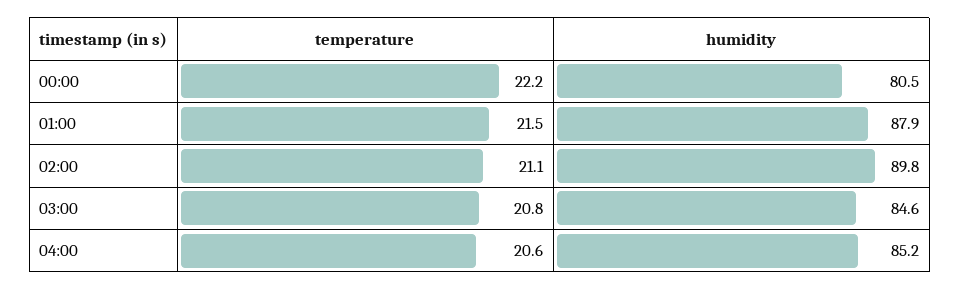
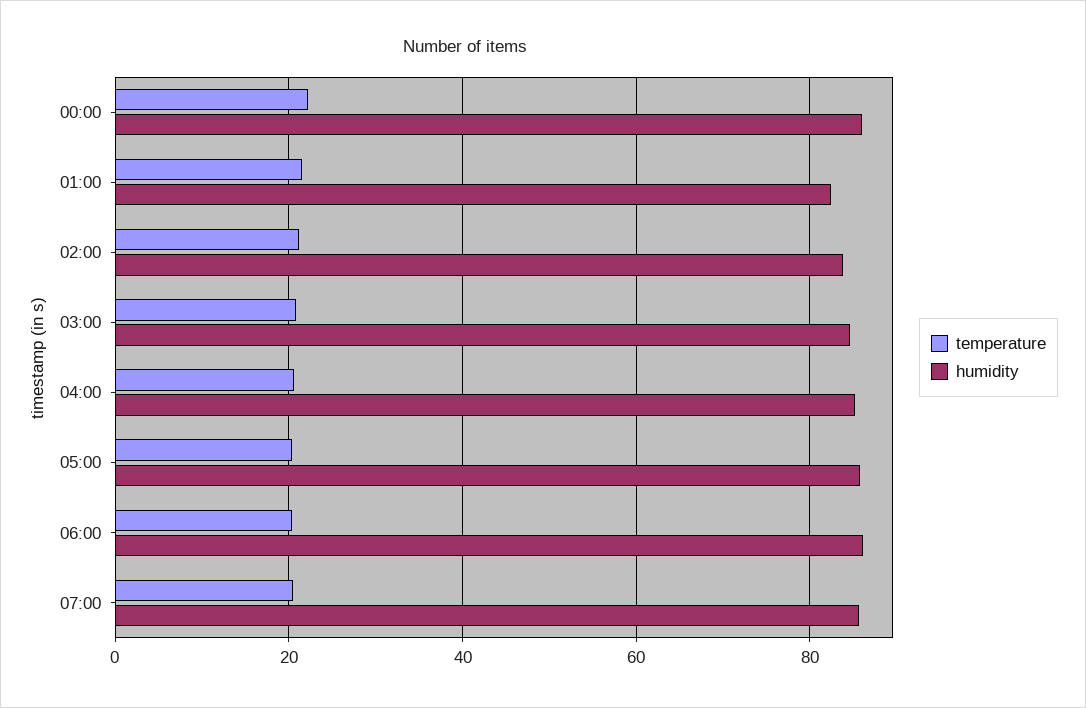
humidity, 00:00: 80.5 -> 86
humidity, 01:00: 87.9 -> 82
humidity, 02:00: 89.8 -> 84
temperature, 05:00: none -> 20
humidity, 05:00: none -> 86
temperature, 06:00: none -> 20
humidity, 06:00: none -> 86
temperature, 07:00: none -> 20
humidity, 07:00: none -> 86

